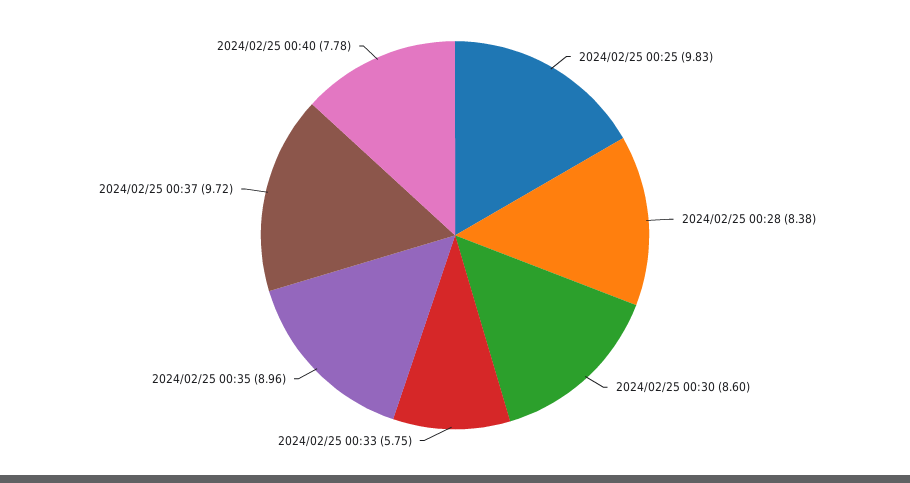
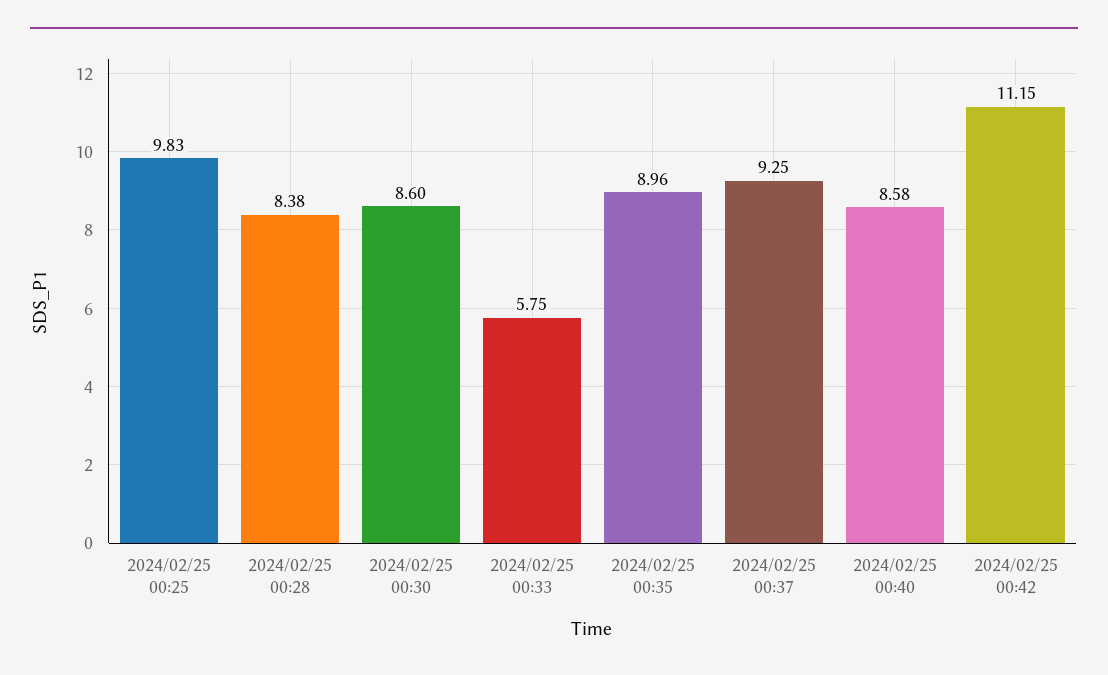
2024/02/25 00:37: 9.72 -> 9.25
2024/02/25 00:40: 7.78 -> 8.58
2024/02/25 00:42: none -> 11.15

